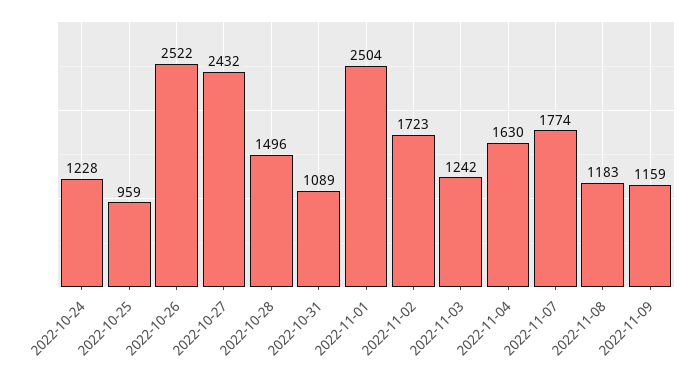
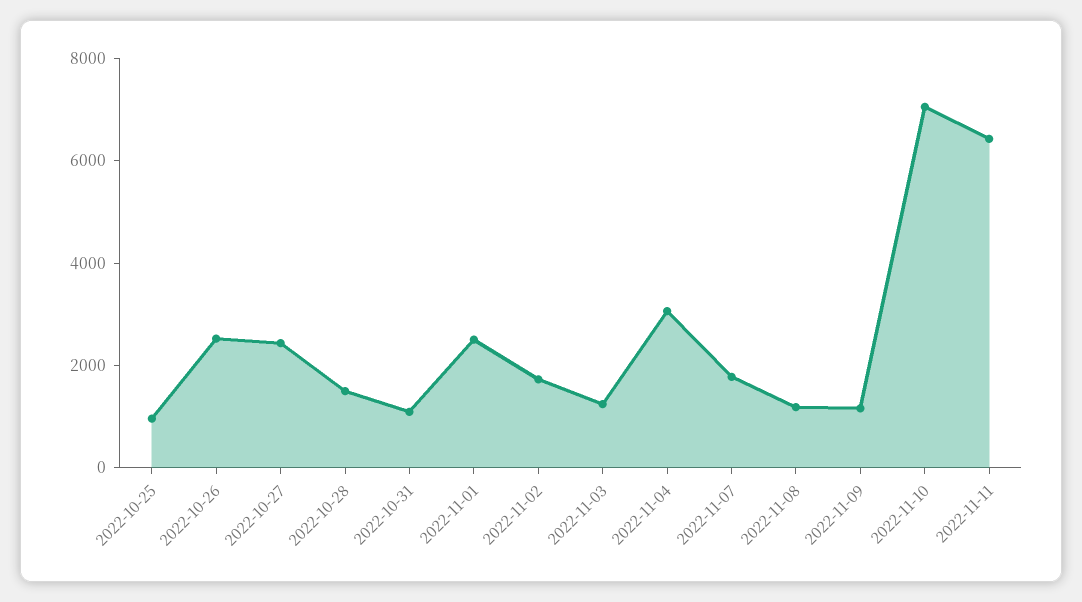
2022-10-24: 1228 -> none
2022-11-04: 1630 -> 3000
2022-11-10: none -> 7000
2022-11-11: none -> 6500

